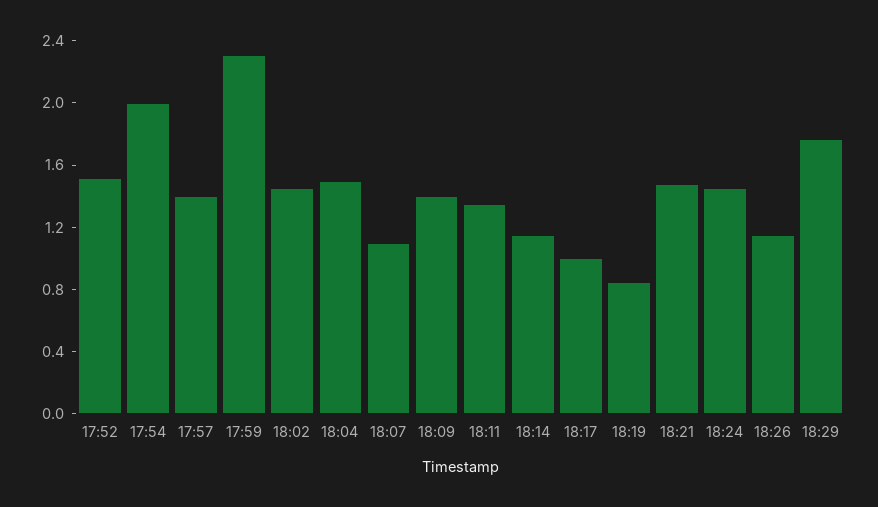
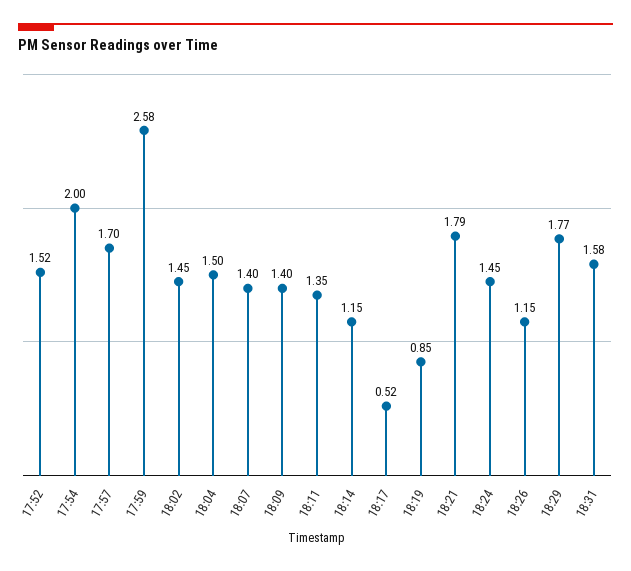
17:57: 1.4 -> 1.7
17:59: 2.3 -> 2.58
18:07: 1.1 -> 1.4
18:17: 1 -> 0.52
18:21: 1.5 -> 1.79
18:31: none -> 1.58

